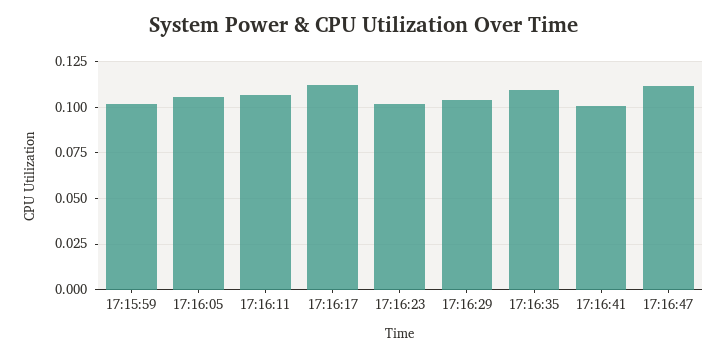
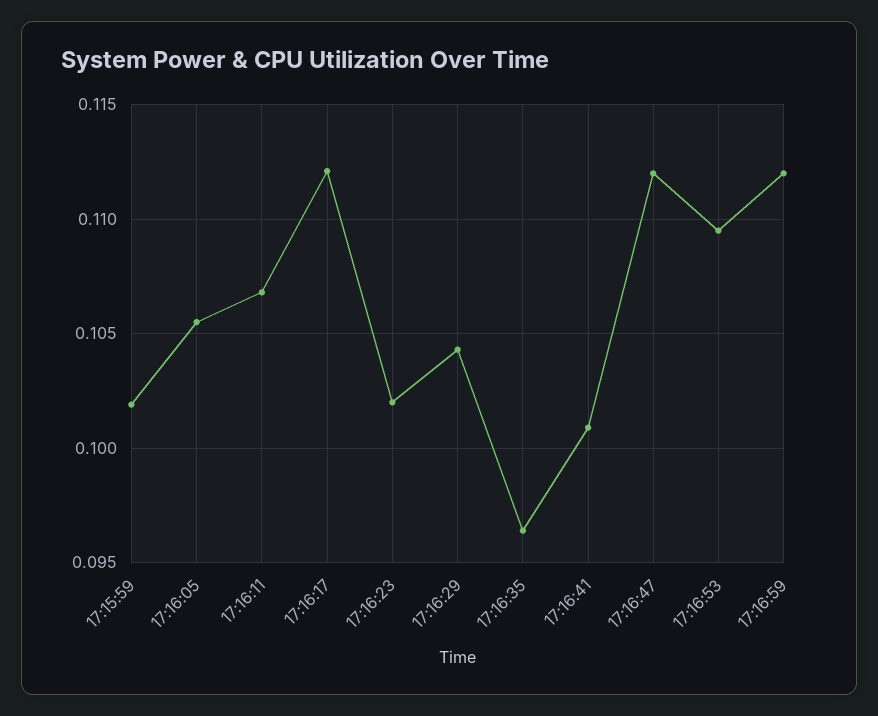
17:16:35: 0.11 -> 0.0965
17:16:53: none -> 0.1095
17:16:59: none -> 0.112

